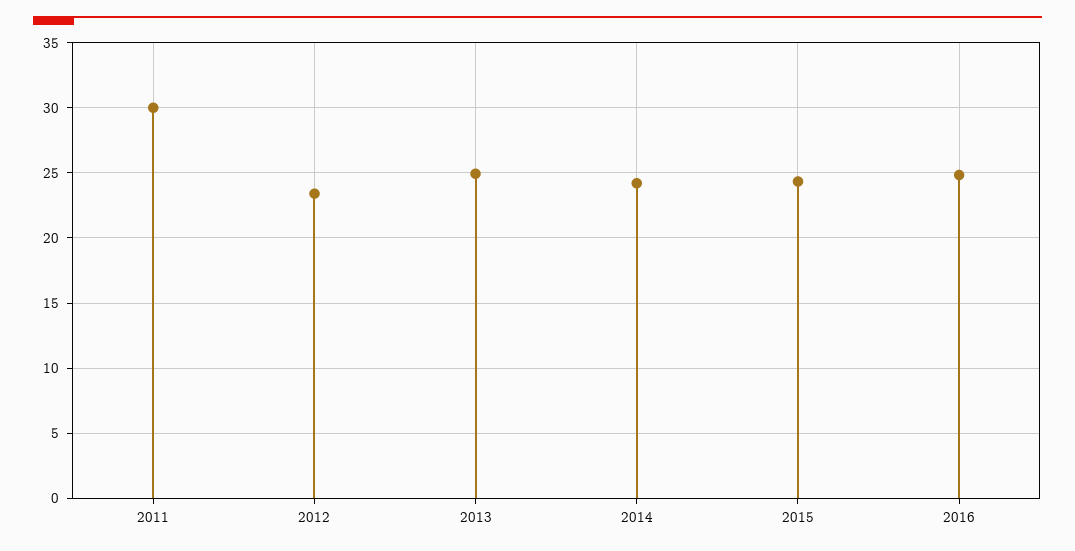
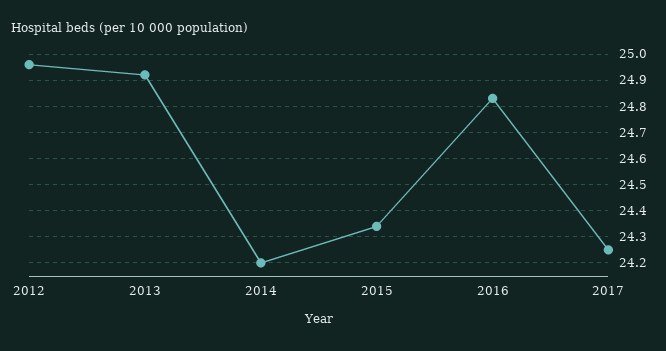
2011: 30 -> none
2012: 23.5 -> 24.95
2017: none -> 24.25

